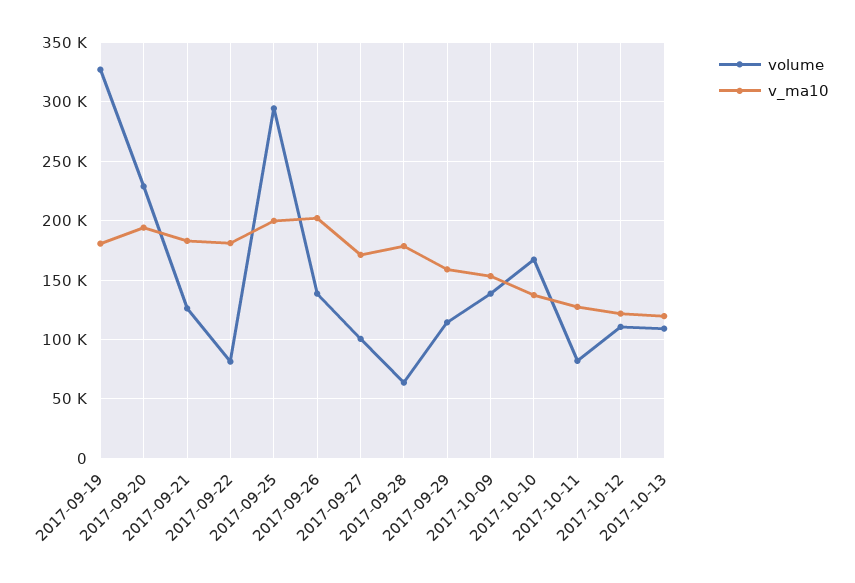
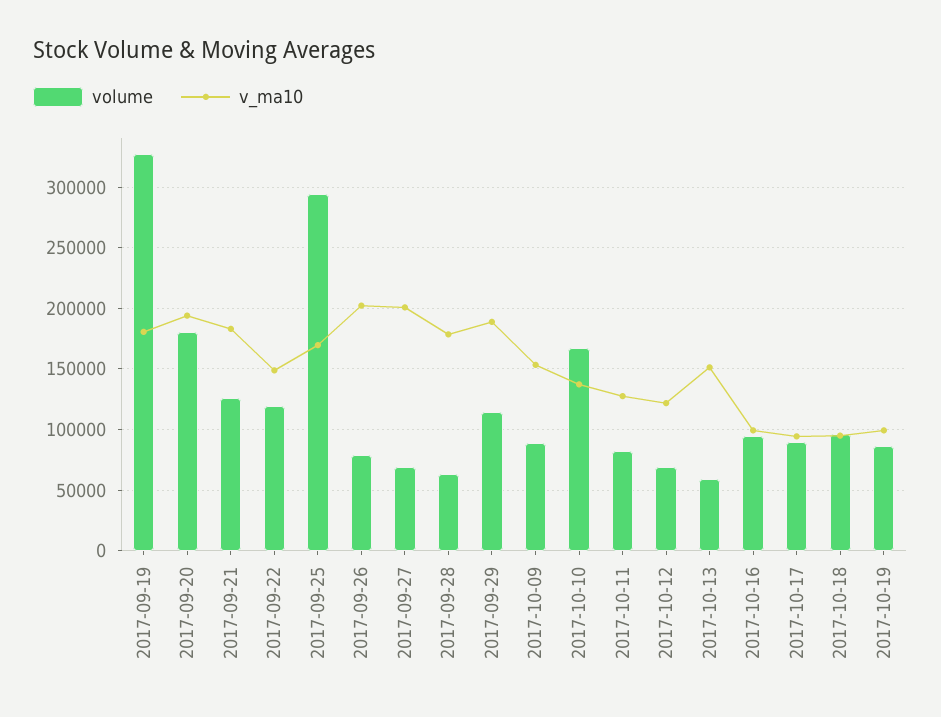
volume, 2017-09-20: 230000 -> 180000
volume, 2017-09-22: 80000 -> 120000
v_ma10, 2017-09-22: 180000 -> 150000
v_ma10, 2017-09-25: 200000 -> 170000
volume, 2017-09-26: 140000 -> 80000
volume, 2017-09-27: 100000 -> 70000
v_ma10, 2017-09-27: 170000 -> 200000
v_ma10, 2017-09-29: 160000 -> 190000
volume, 2017-10-09: 140000 -> 90000
volume, 2017-10-12: 110000 -> 70000
volume, 2017-10-13: 110000 -> 60000
v_ma10, 2017-10-13: 120000 -> 150000
volume, 2017-10-16: none -> 95000
v_ma10, 2017-10-16: none -> 100000
volume, 2017-10-17: none -> 90000
v_ma10, 2017-10-17: none -> 95000
volume, 2017-10-18: none -> 95000
v_ma10, 2017-10-18: none -> 95000
volume, 2017-10-19: none -> 85000
v_ma10, 2017-10-19: none -> 100000

